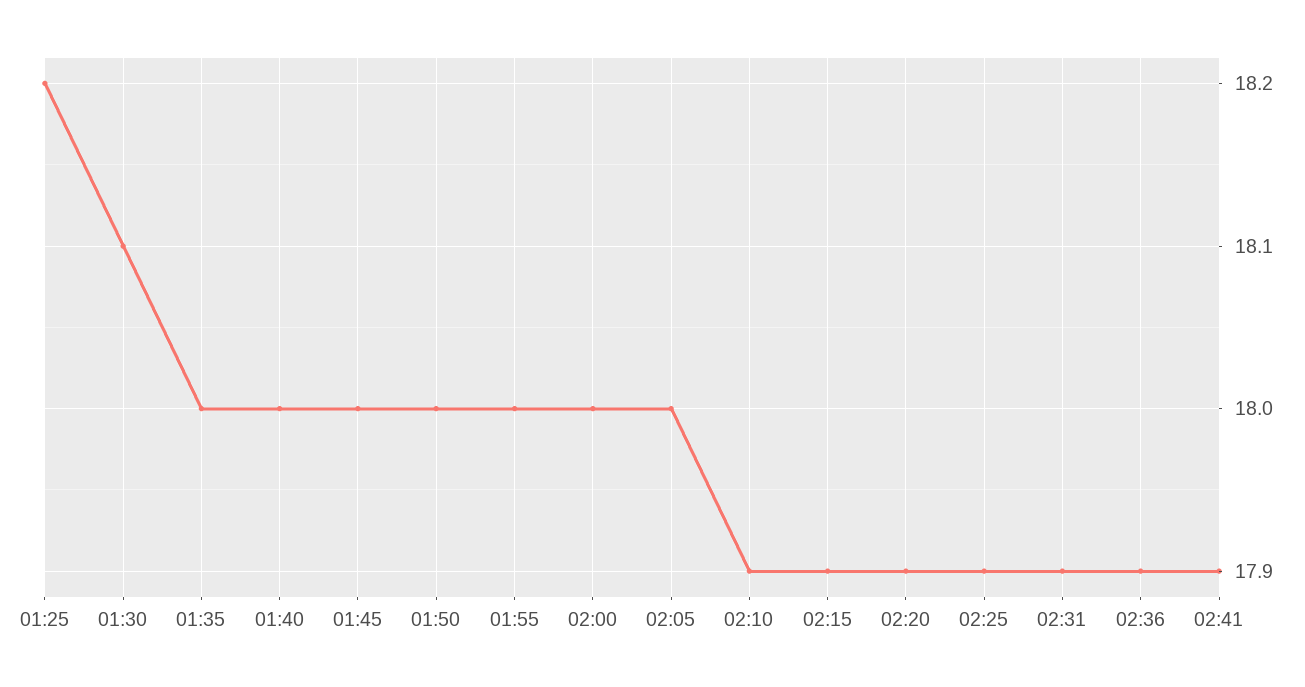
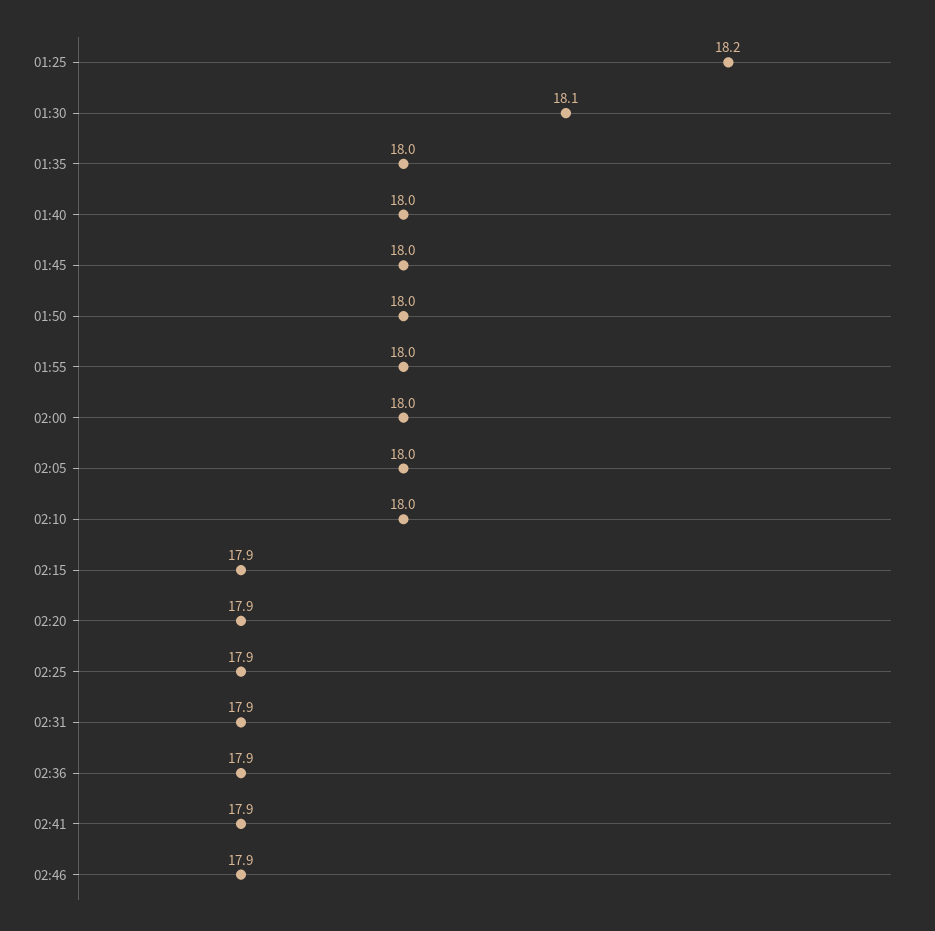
02:10: 17.9 -> 18
02:46: none -> 17.9

